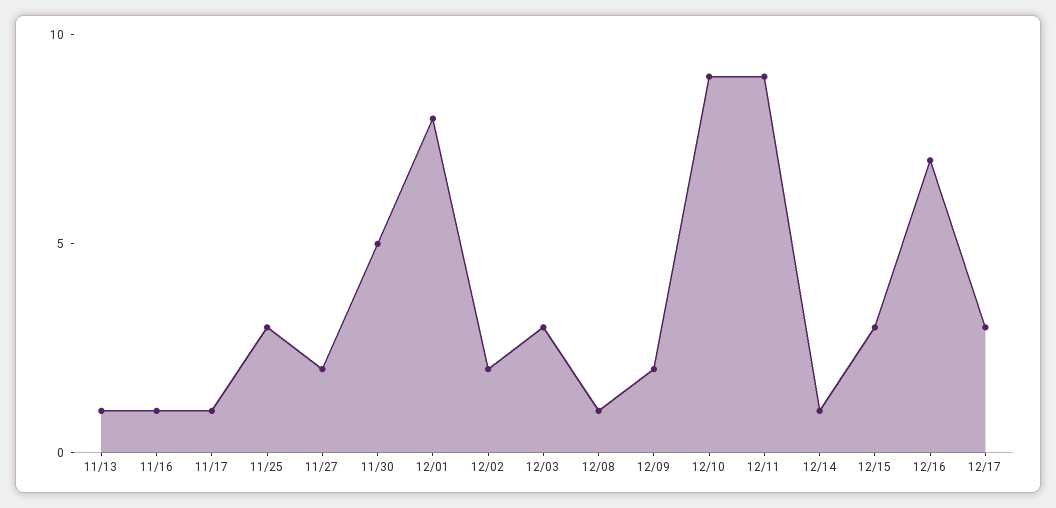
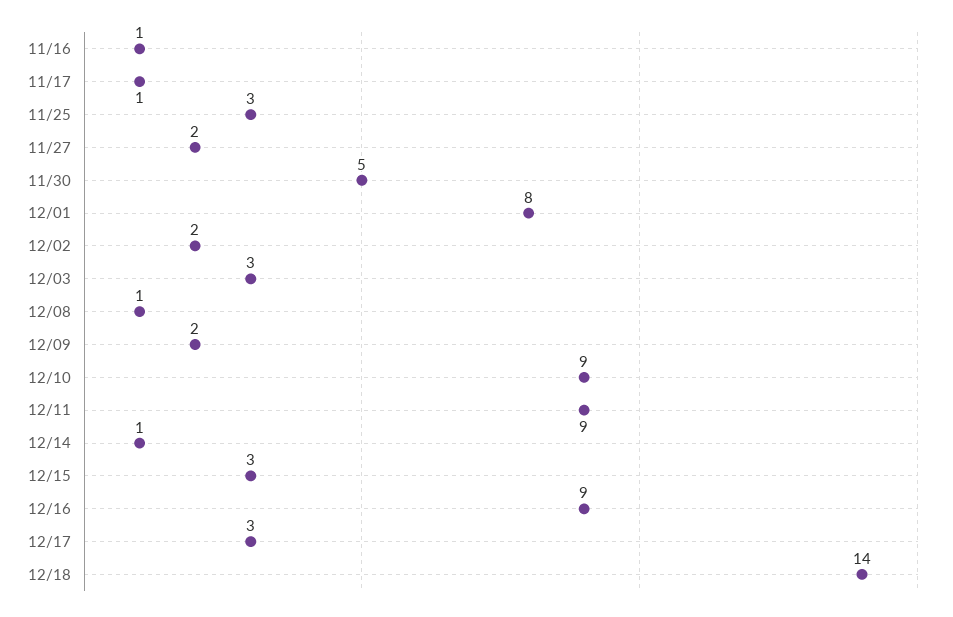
11/13: 1 -> none
12/16: 7 -> 9
12/18: none -> 14

